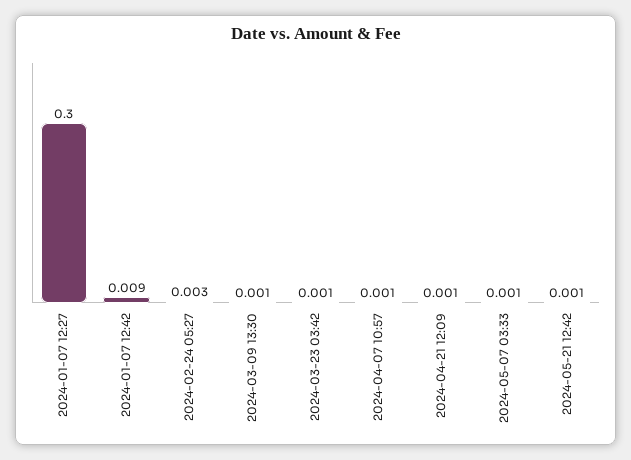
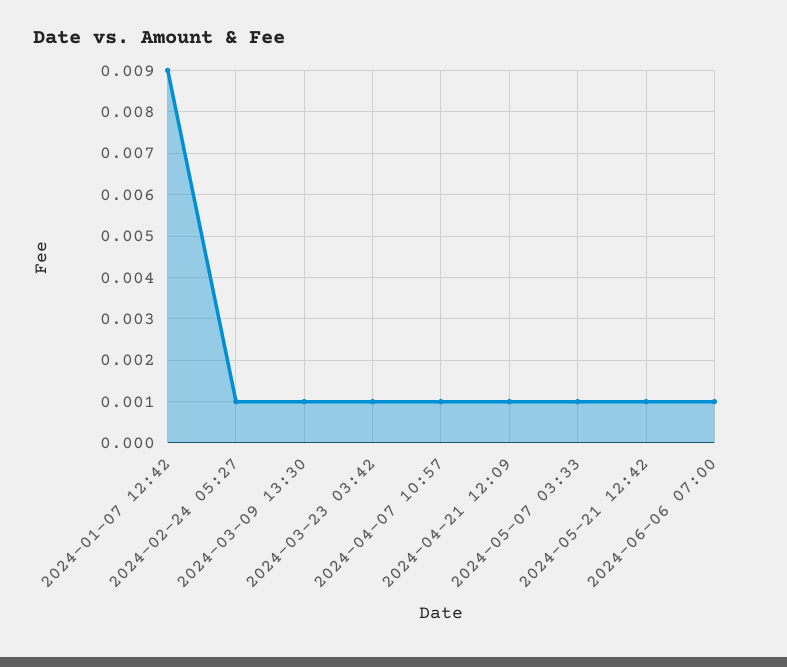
2024-01-07 12:27: 0.3 -> none
2024-02-24 05:27: 0.003 -> 0.001
2024-06-06 07:00: none -> 0.001

